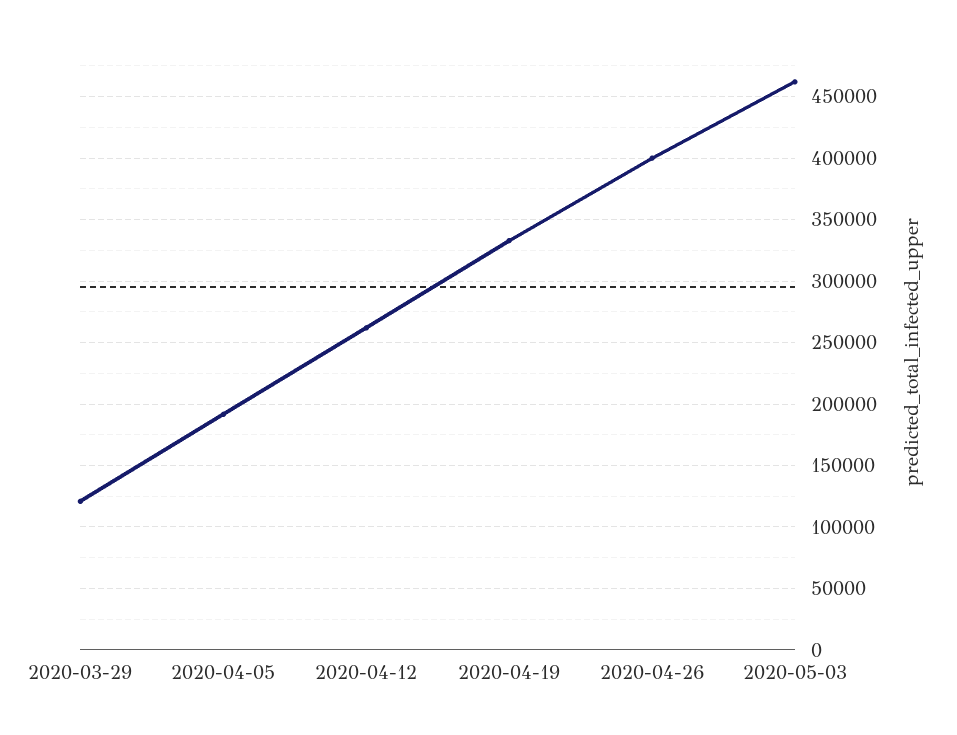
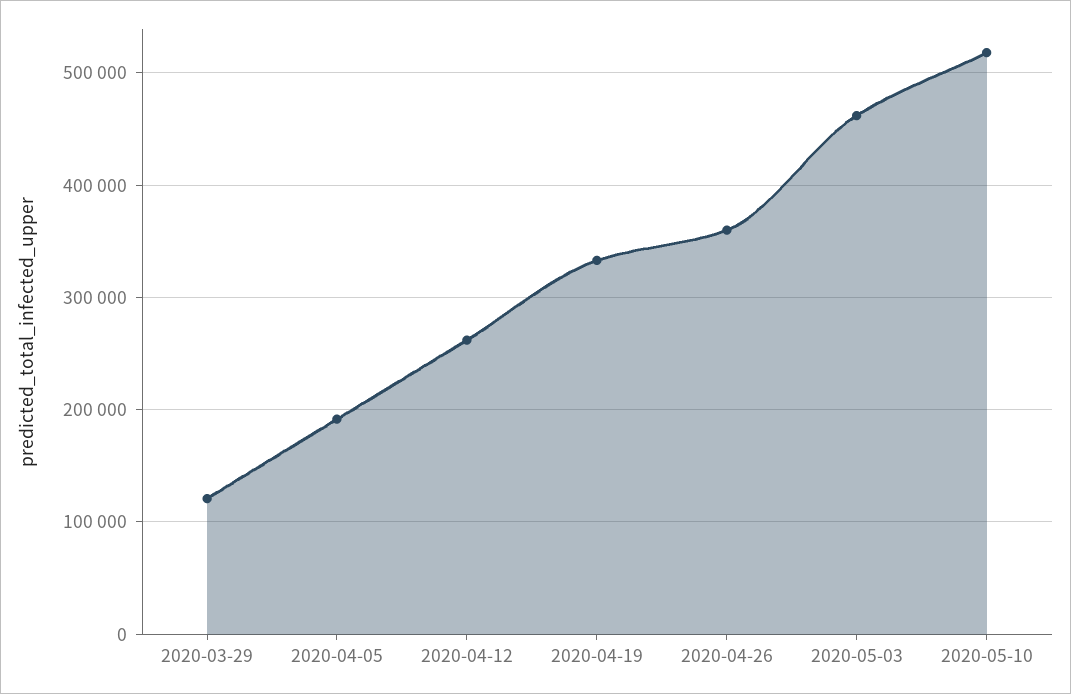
2020-04-26: 400000 -> 360000
2020-05-10: none -> 520000

